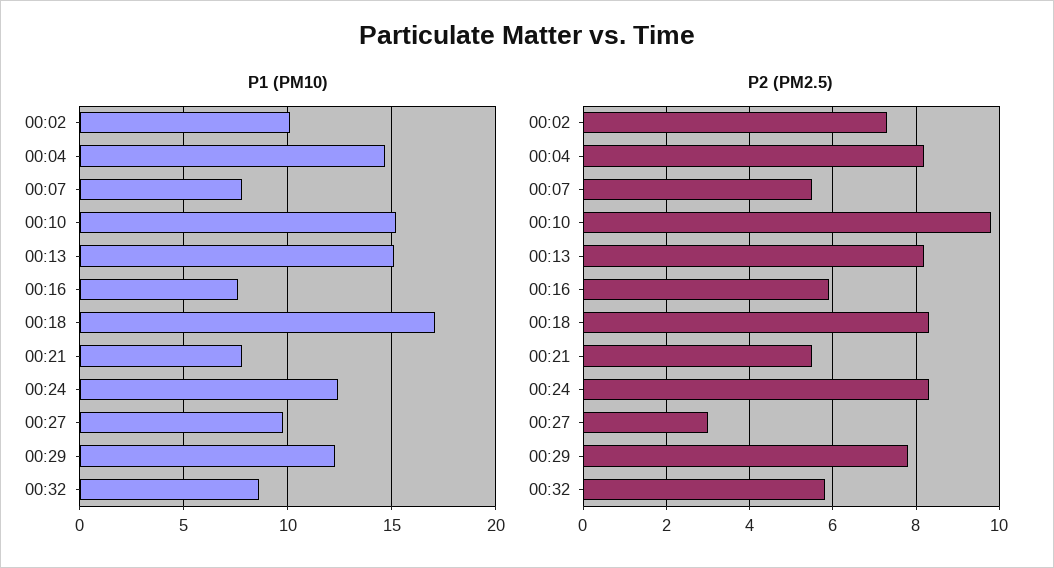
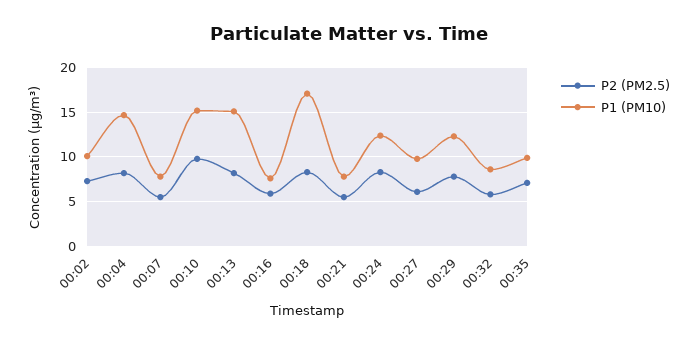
P2 (PM2.5), 00:27: 3 -> 6
P2 (PM2.5), 00:35: none -> 7
P1 (PM10), 00:35: none -> 10

